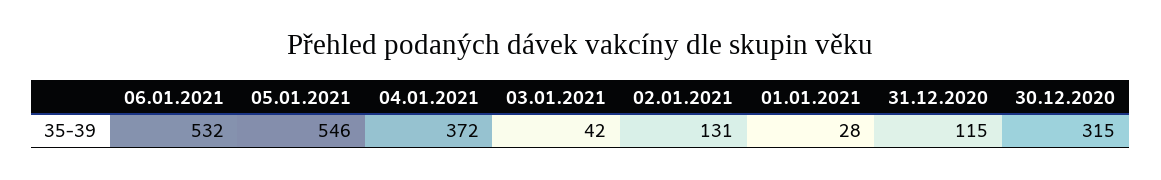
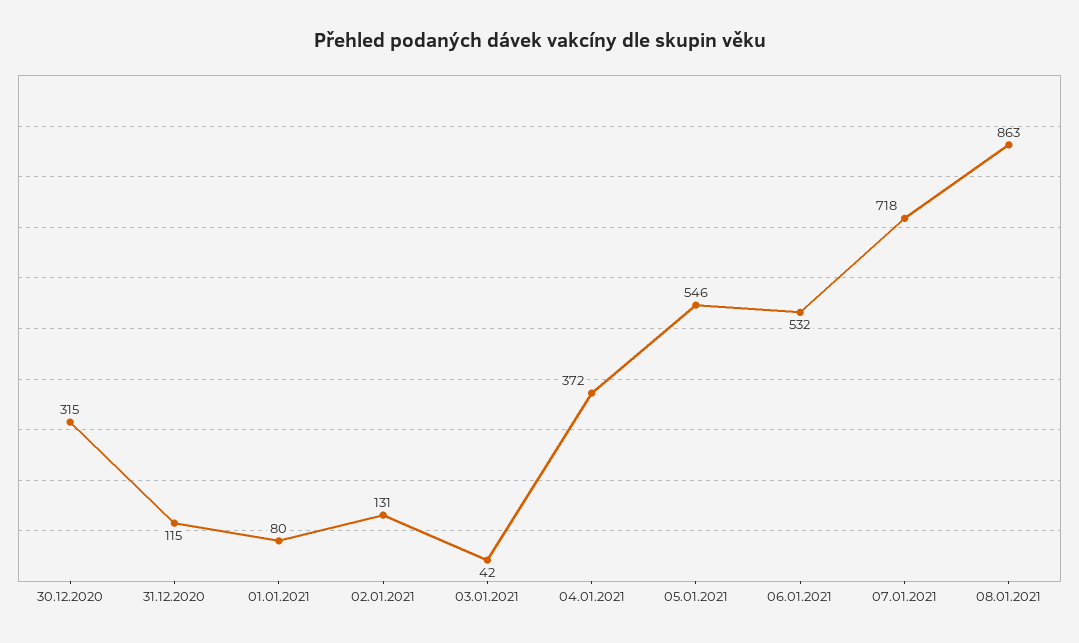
01.01.2021: 28 -> 80
07.01.2021: none -> 718
08.01.2021: none -> 863

